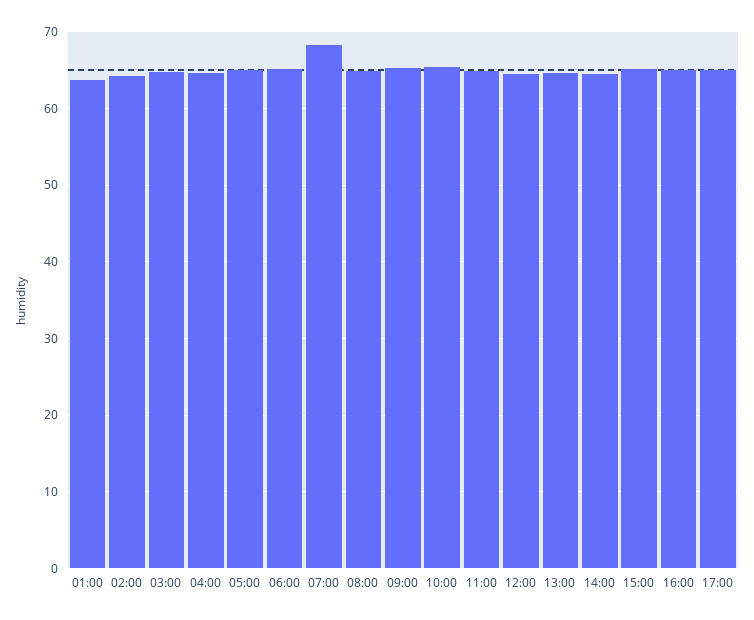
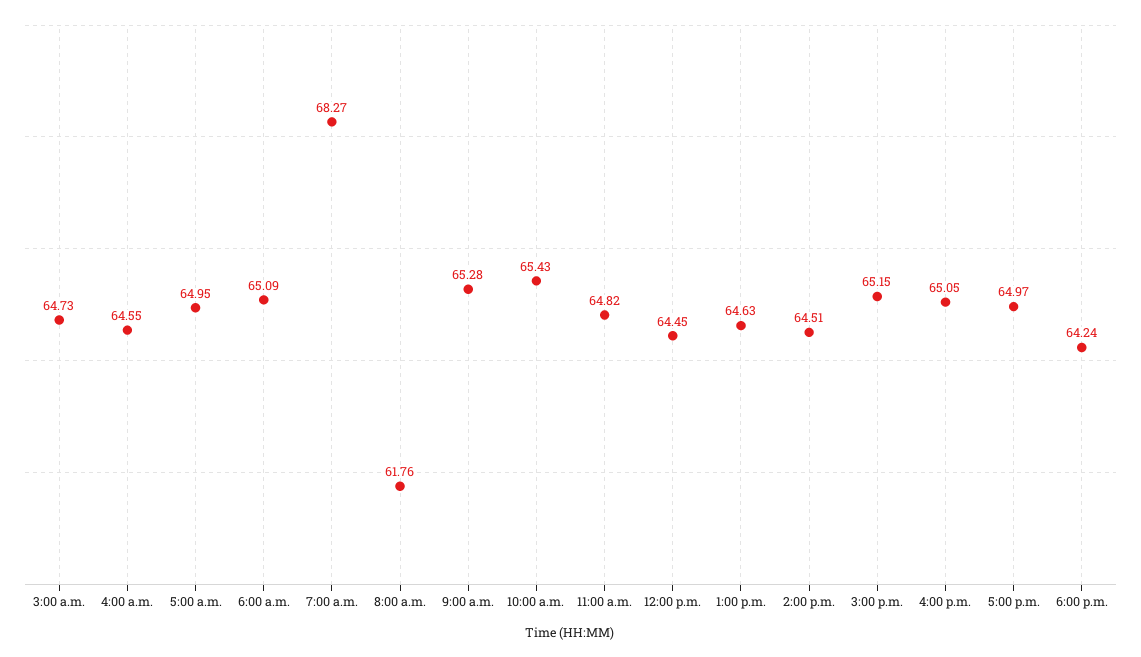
01:00: 64 -> none
02:00: 64 -> none
08:00: 65 -> 61.76
6:00 p.m.: none -> 64.24

